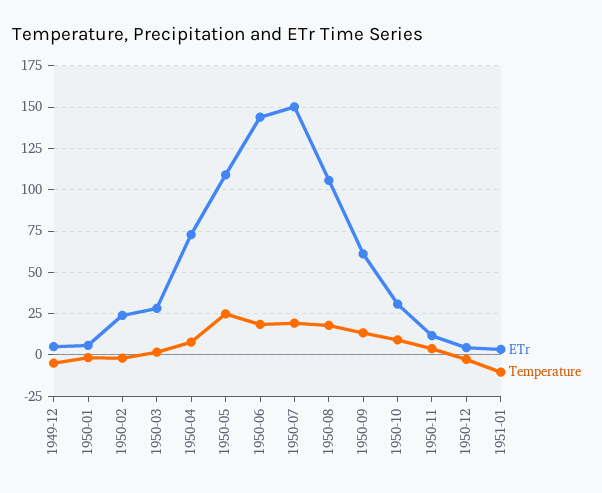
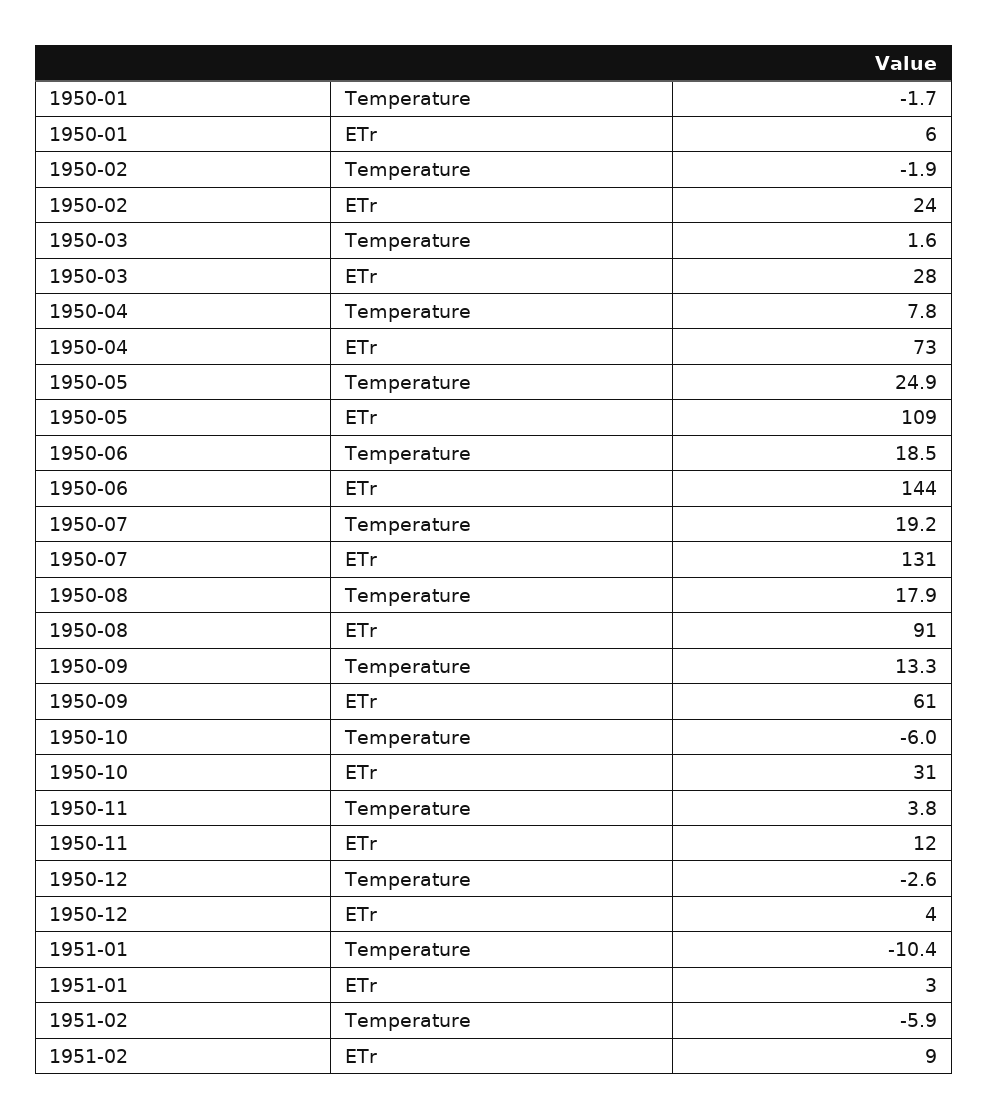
ETr, 1949-12: 5 -> none
Temperature, 1949-12: -5 -> none
ETr, 1950-07: 150 -> 131
ETr, 1950-08: 105 -> 91
Temperature, 1950-10: 10 -> -6
Temperature, 1951-02: none -> -5.9
ETr, 1951-02: none -> 9

